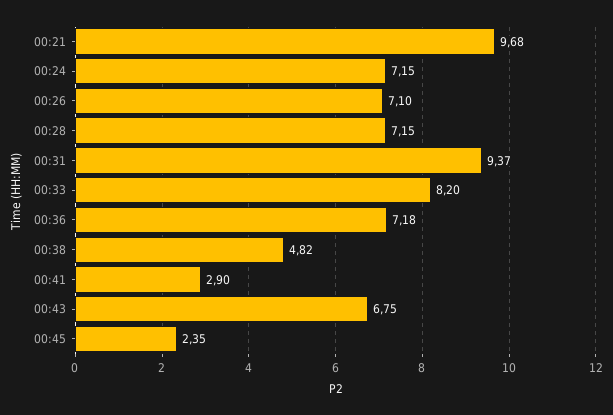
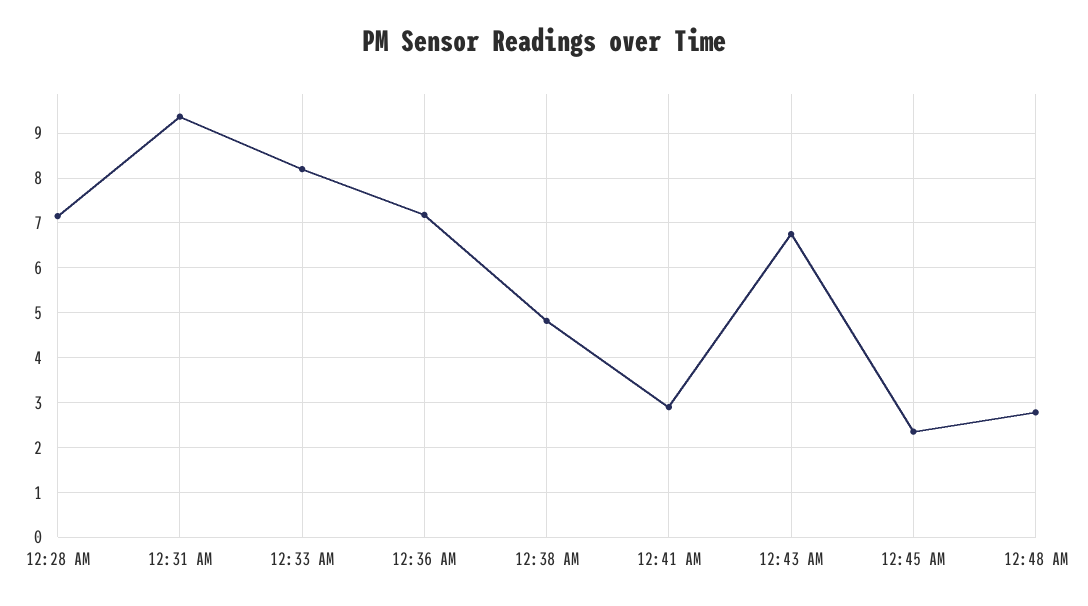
00:21: 9.68 -> none
00:24: 7.15 -> none
00:26: 7.1 -> none
12:48 AM: none -> 2.8

